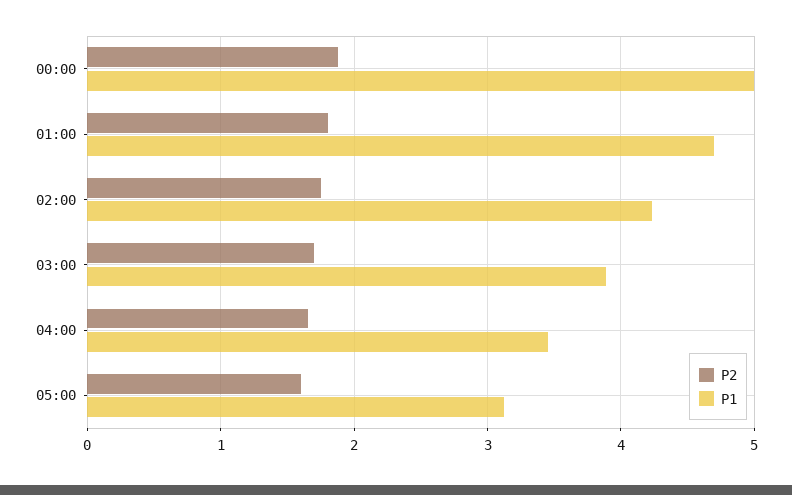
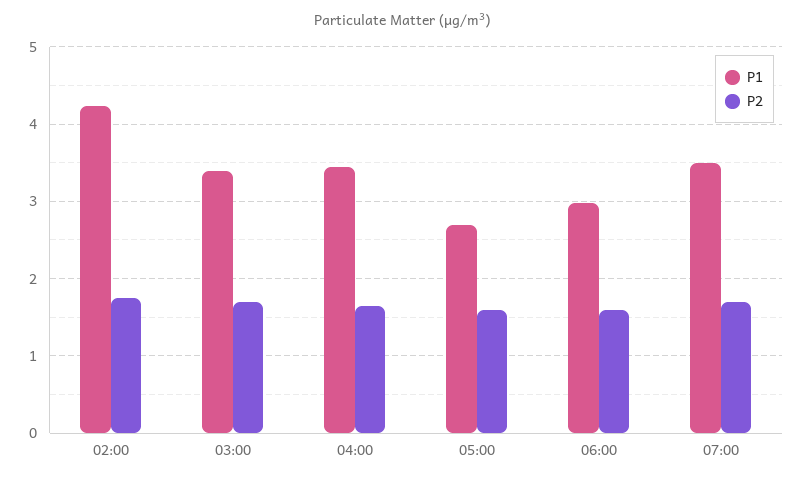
P2, 00:00: 1.9 -> none
P1, 00:00: 5 -> none
P2, 01:00: 1.8 -> none
P1, 01:00: 4.7 -> none
P1, 03:00: 3.9 -> 3.4
P1, 05:00: 3.1 -> 2.7
P1, 06:00: none -> 3
P2, 06:00: none -> 1.6
P1, 07:00: none -> 3.5
P2, 07:00: none -> 1.7

